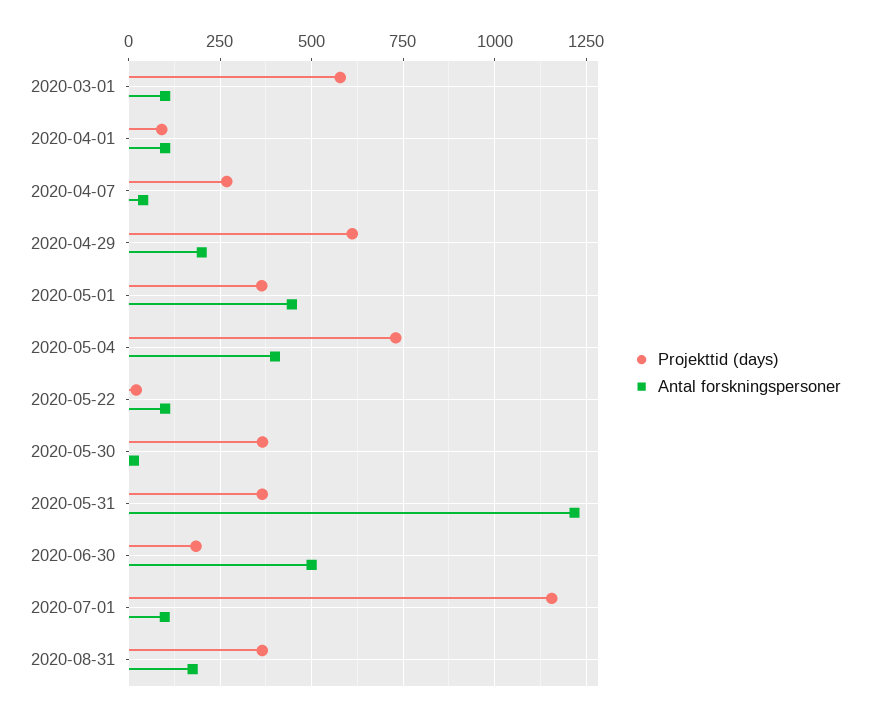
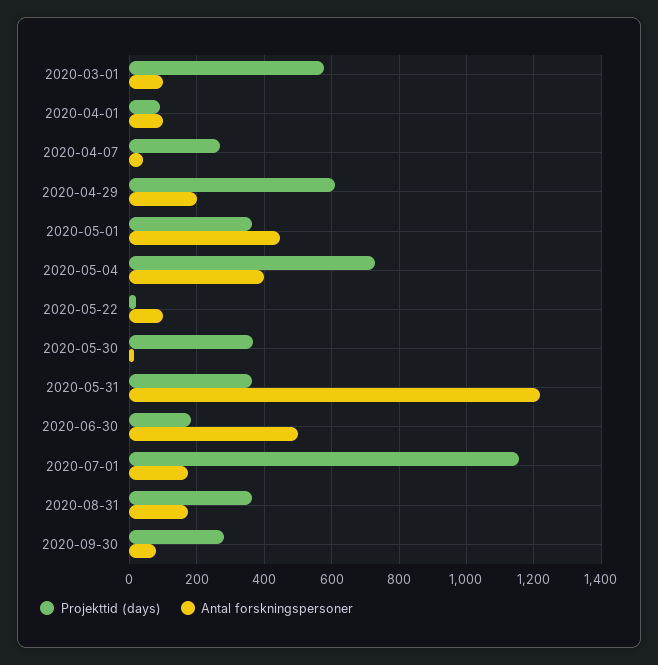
Antal forskningspersoner, 2020-07-01: 100 -> 180
Projekttid (days), 2020-09-30: none -> 280
Antal forskningspersoner, 2020-09-30: none -> 80

